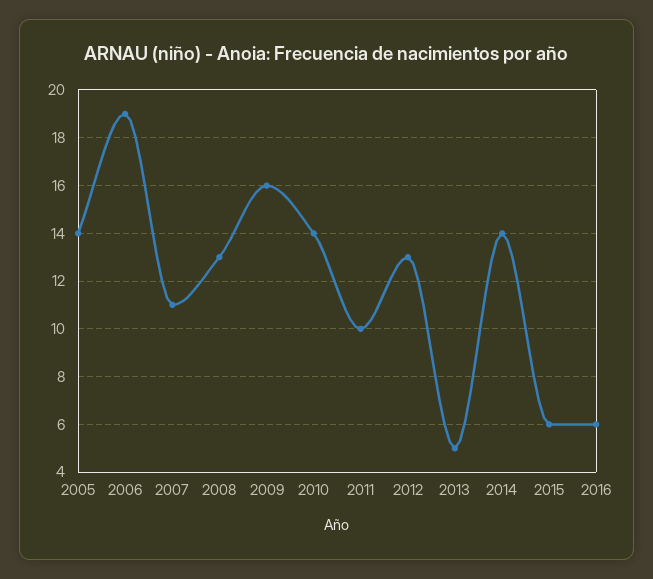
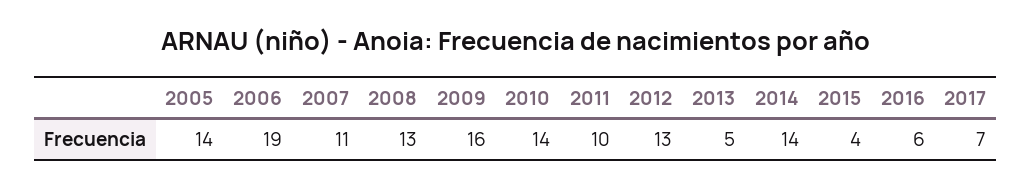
2015: 6 -> 4
2017: none -> 7

